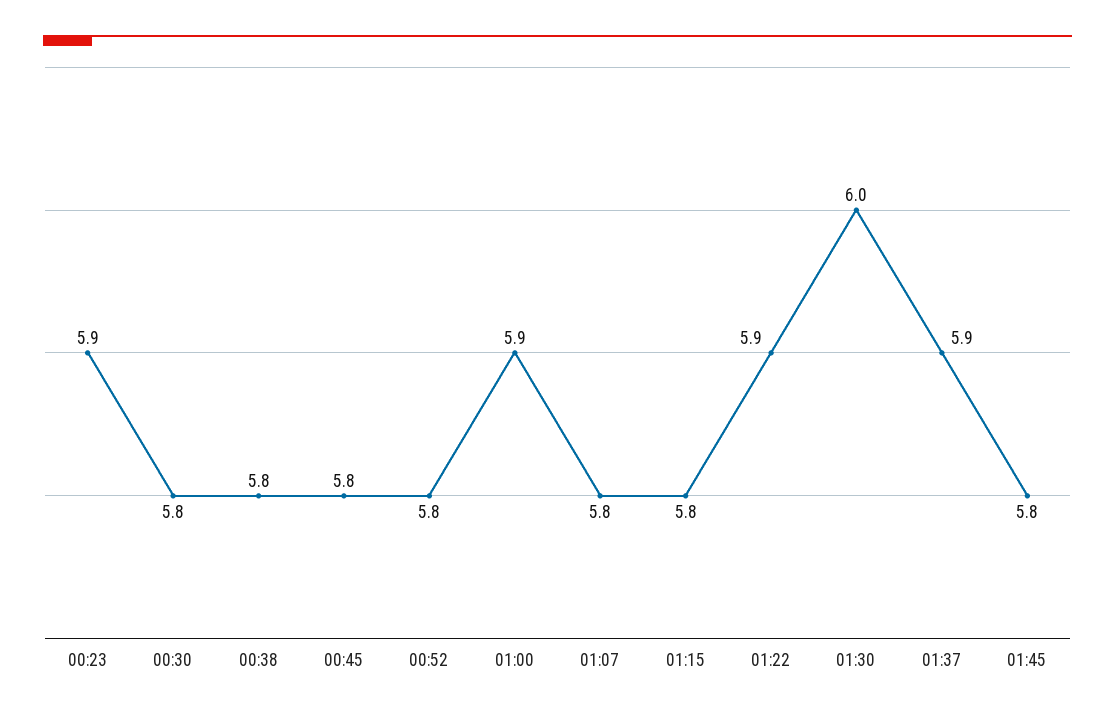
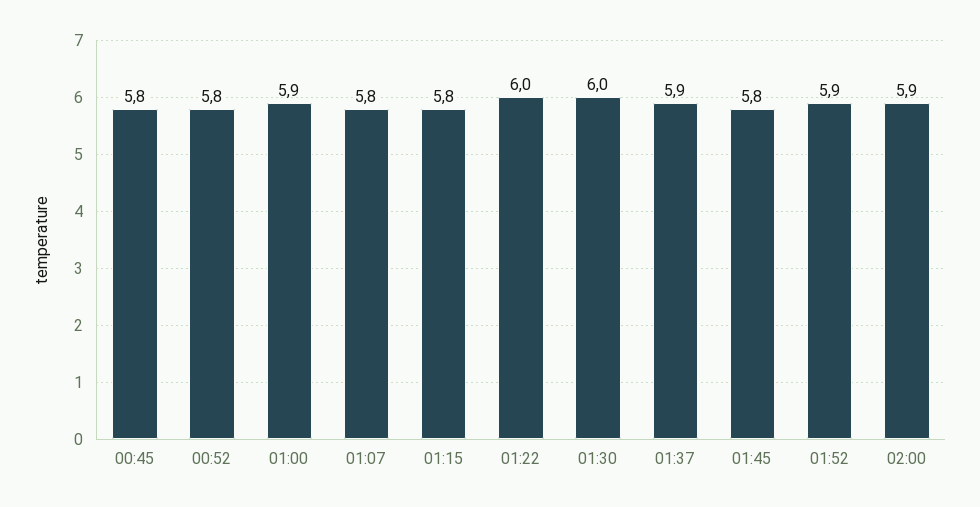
00:23: 5.9 -> none
00:30: 5.8 -> none
00:38: 5.8 -> none
01:22: 5.9 -> 6
01:52: none -> 5.9
02:00: none -> 5.9

